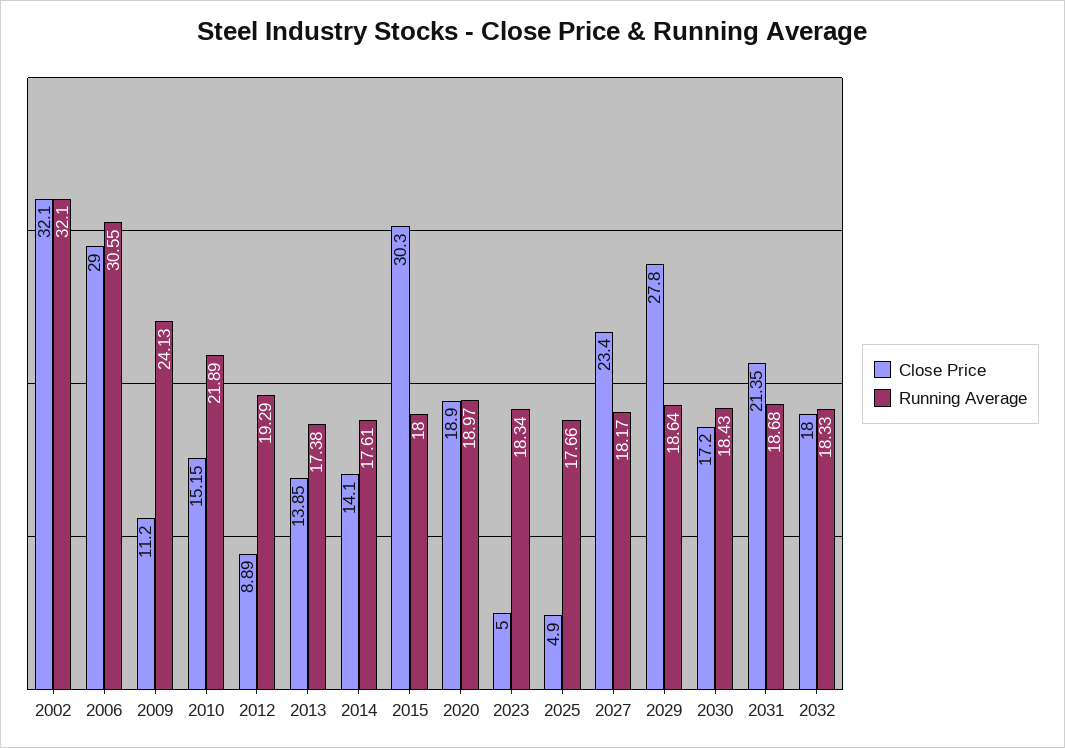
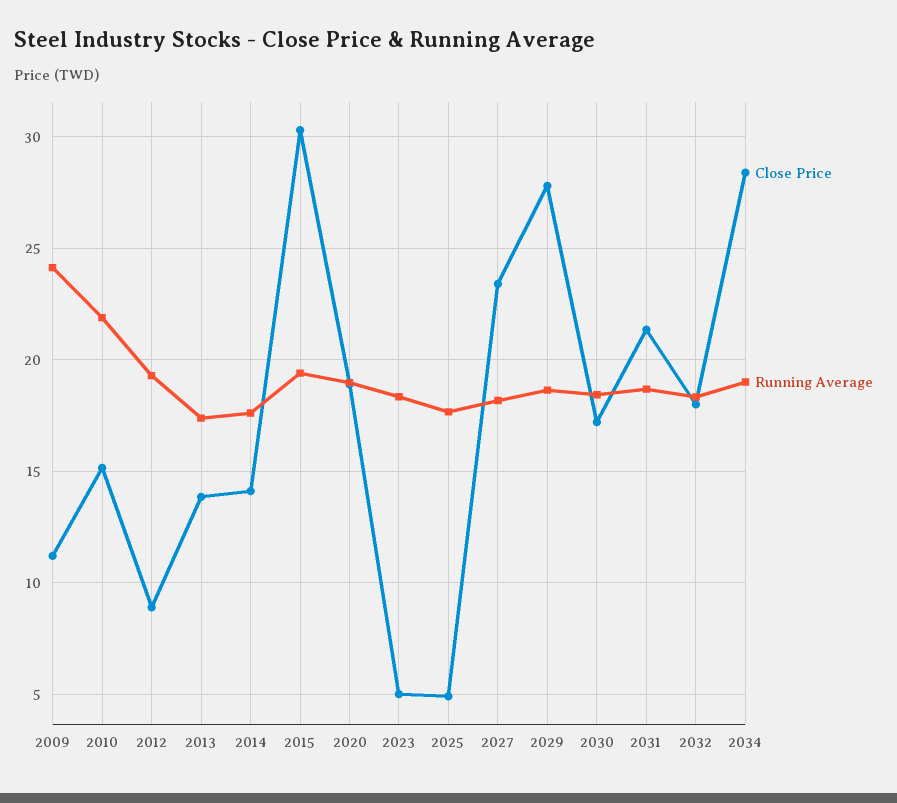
Close Price, 2002: 32.1 -> none
Running Average, 2002: 32.1 -> none
Close Price, 2006: 29 -> none
Running Average, 2006: 30.55 -> none
Running Average, 2015: 18 -> 19.5
Close Price, 2034: none -> 28.5
Running Average, 2034: none -> 19

